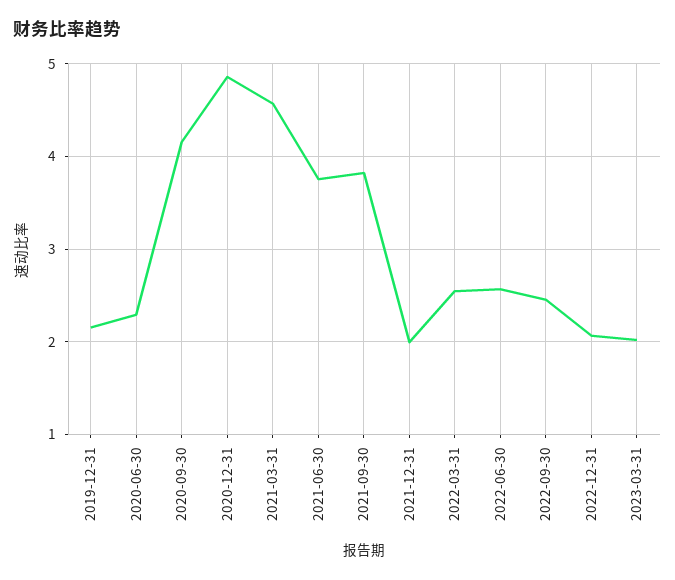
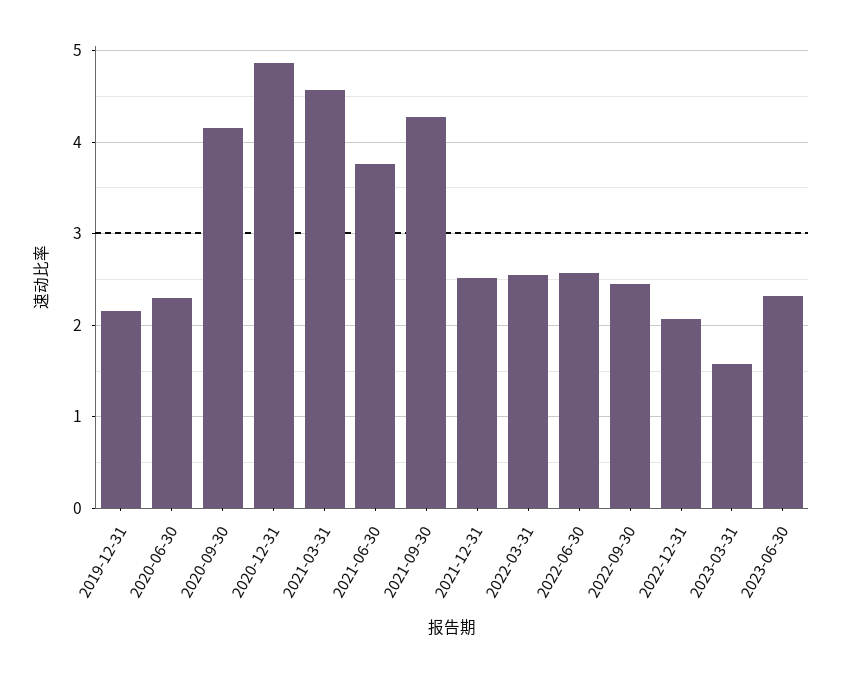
2021-09-30: 3.8 -> 4.3
2021-12-31: 2 -> 2.5
2023-03-31: 2 -> 1.6
2023-06-30: none -> 2.3

